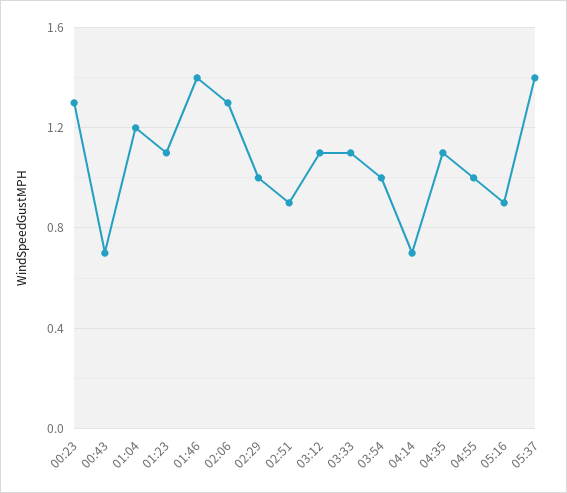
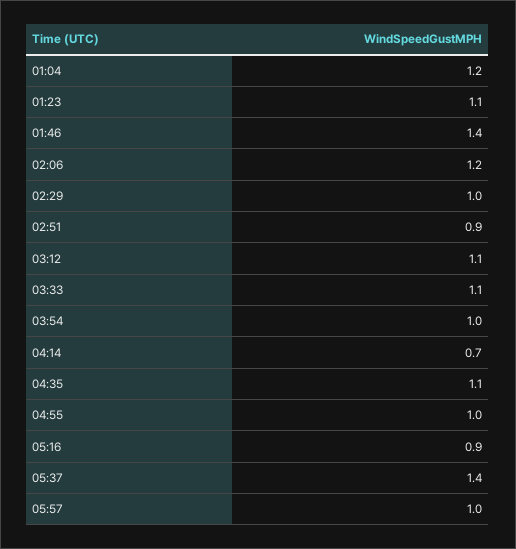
00:23: 1.3 -> none
00:43: 0.7 -> none
02:06: 1.3 -> 1.2
05:57: none -> 1

